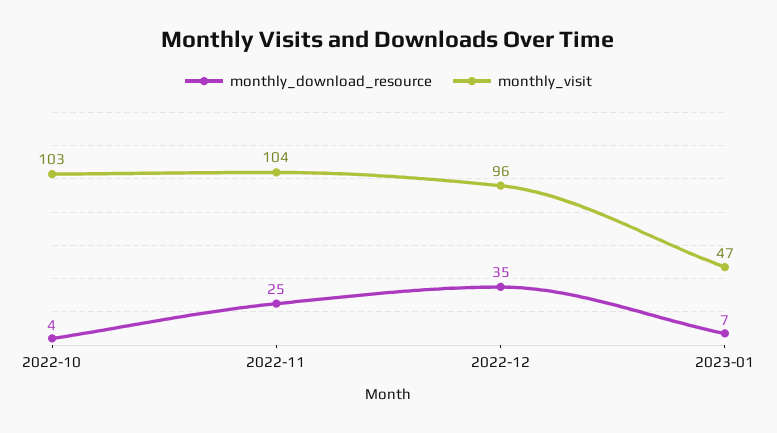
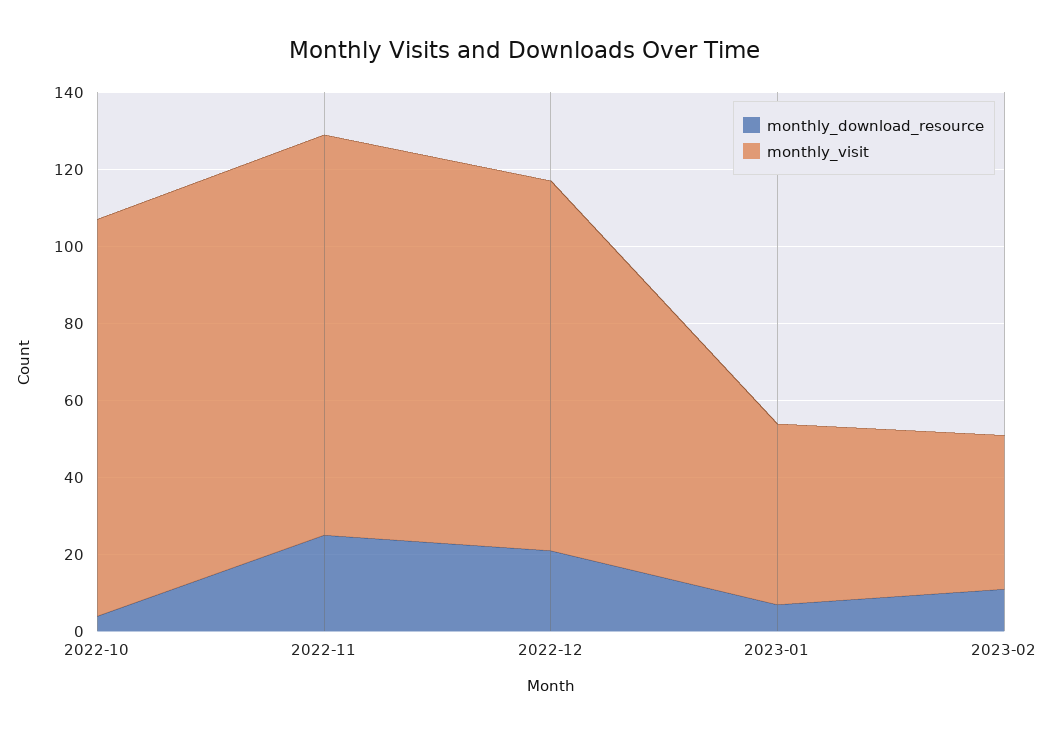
monthly_download_resource, 2022-12: 35 -> 20
monthly_download_resource, 2023-02: none -> 10
monthly_visit, 2023-02: none -> 40

